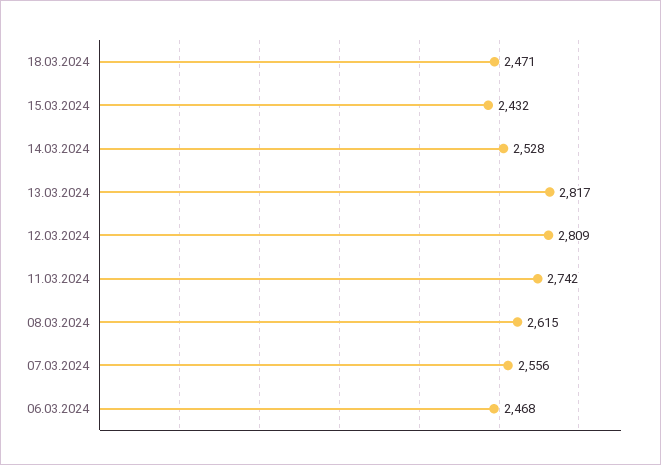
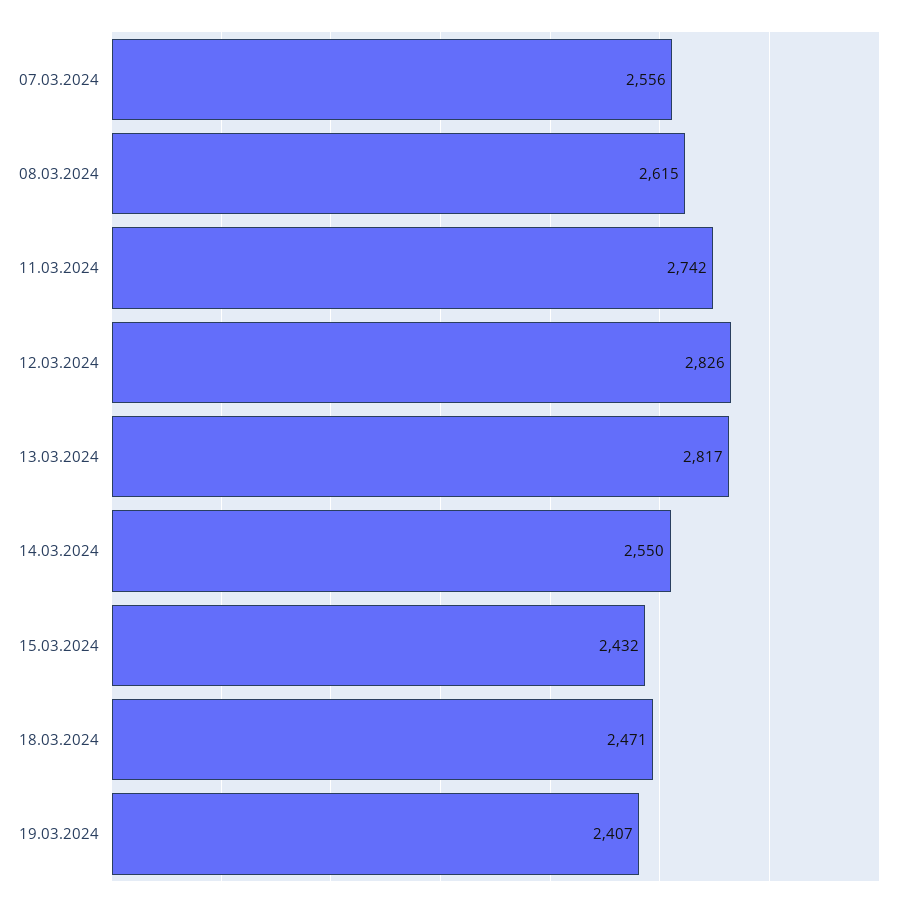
14.03.2024: 2528 -> 2550
12.03.2024: 2809 -> 2826
06.03.2024: 2468 -> none
19.03.2024: none -> 2407

